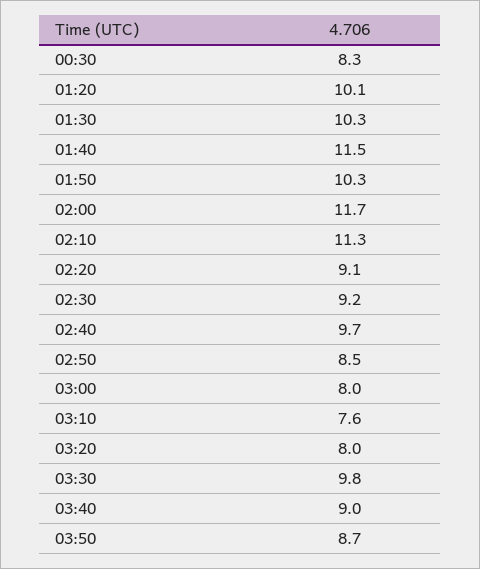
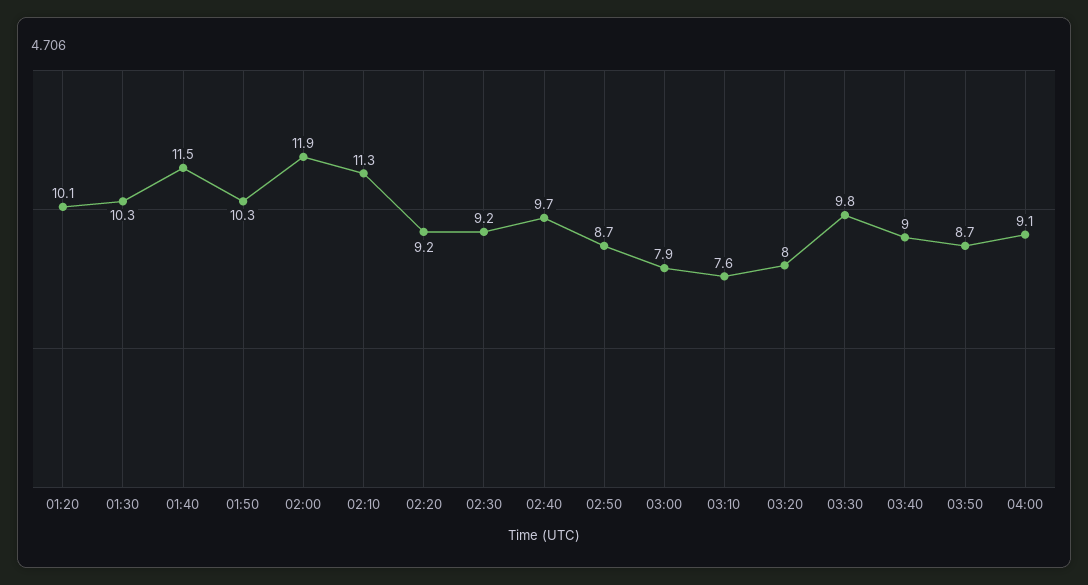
00:30: 8.3 -> none
02:00: 11.7 -> 11.9
02:20: 9.1 -> 9.2
02:50: 8.5 -> 8.7
03:00: 8 -> 7.9
04:00: none -> 9.1

